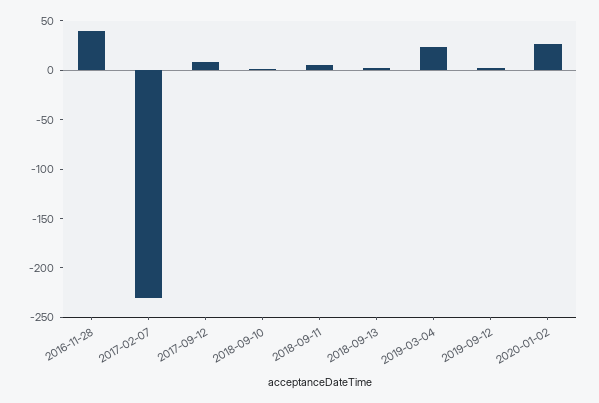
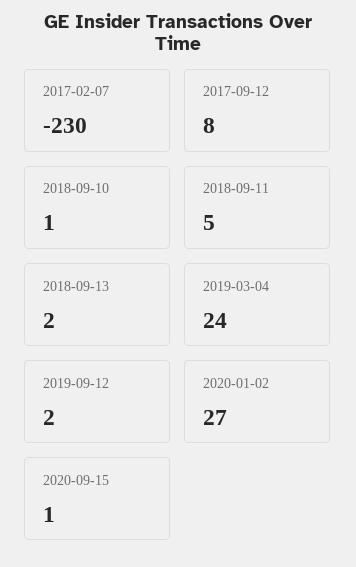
2016-11-28: 40 -> none
2020-09-15: none -> 1

